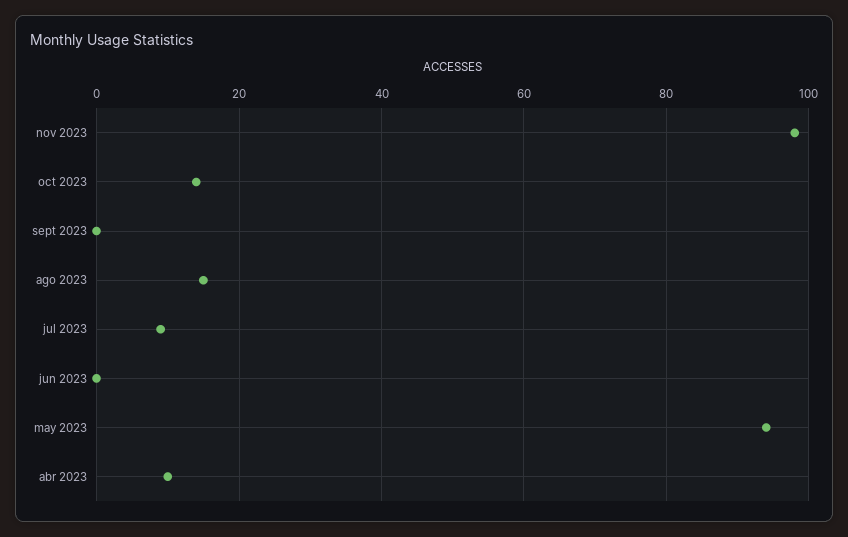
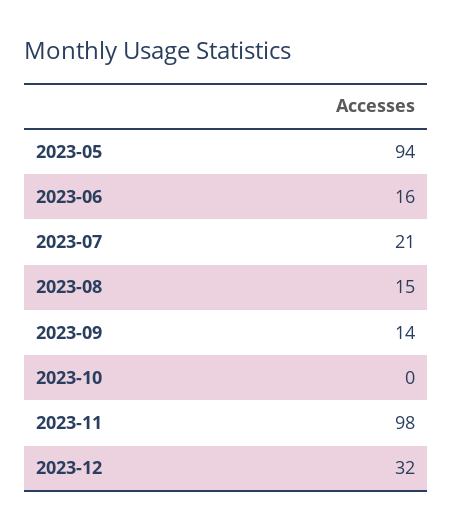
oct 2023: 15 -> 0
sept 2023: 0 -> 14
jul 2023: 10 -> 21
jun 2023: 0 -> 16
abr 2023: 10 -> none
2023-12: none -> 32

